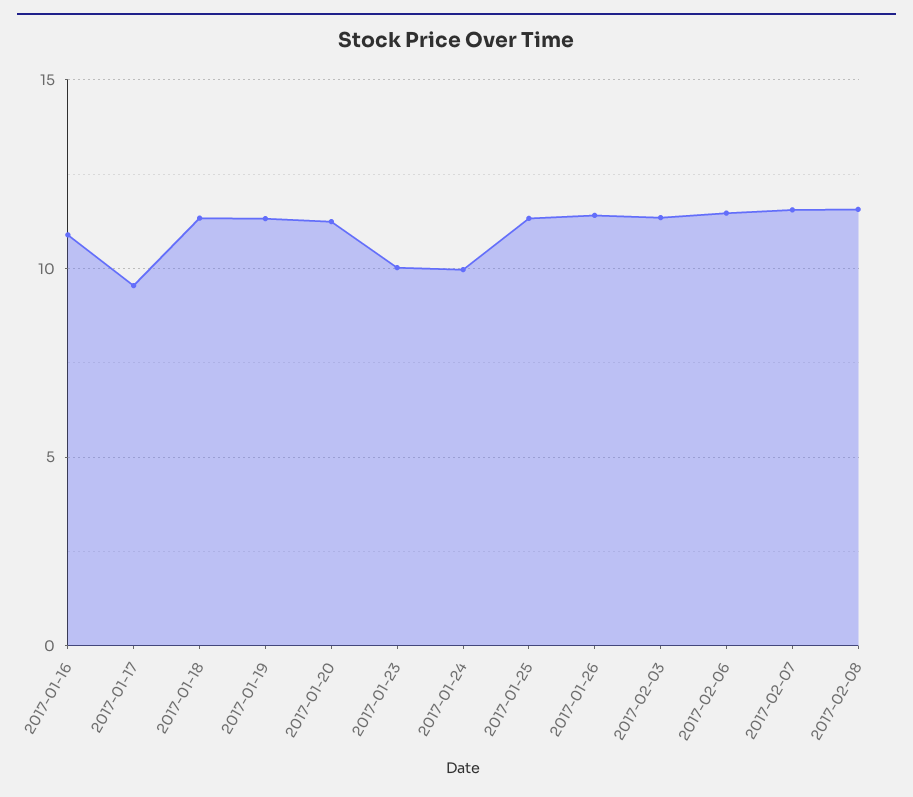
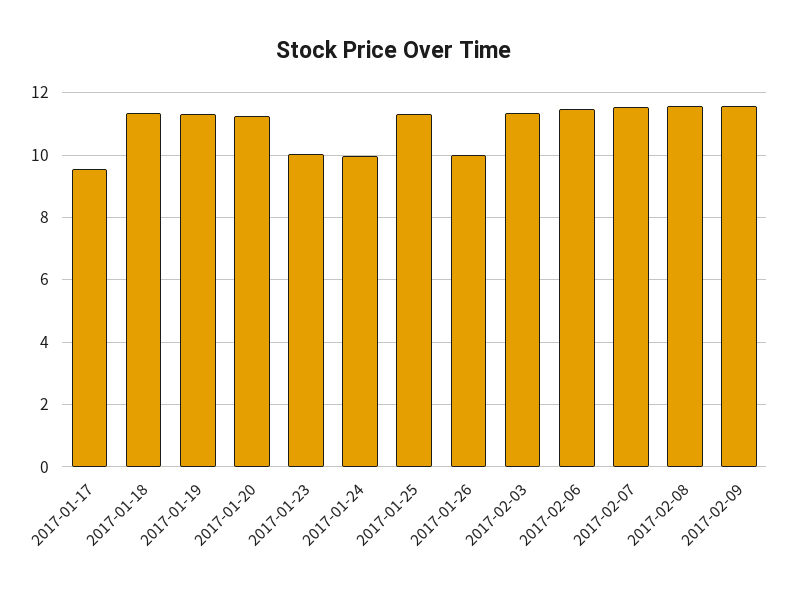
2017-01-16: 11 -> none
2017-01-26: 11.5 -> 10
2017-02-09: none -> 11.6

